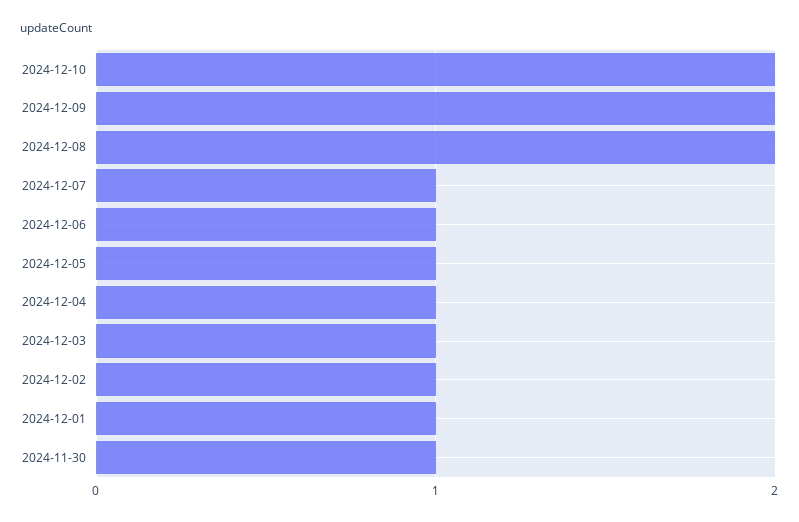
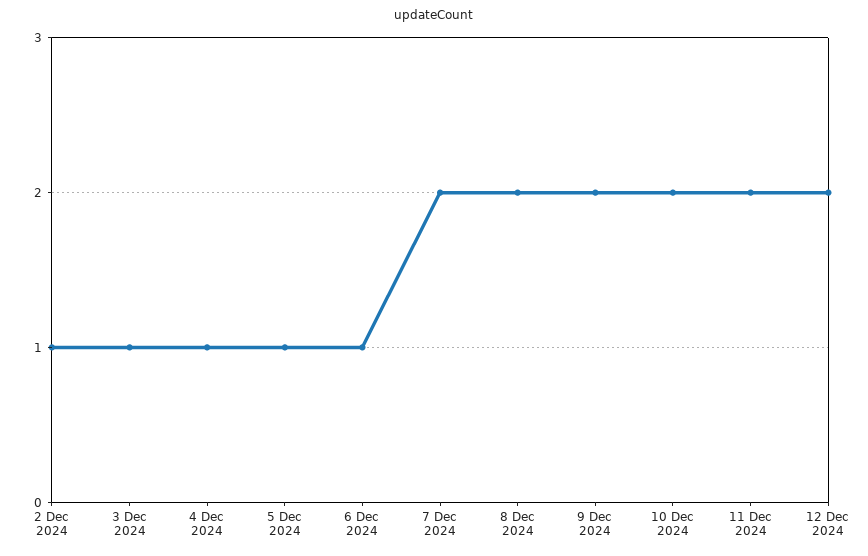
2024-12-07: 1 -> 2
2024-12-01: 1 -> none
2024-11-30: 1 -> none
11 Dec 2024: none -> 2
12 Dec 2024: none -> 2

